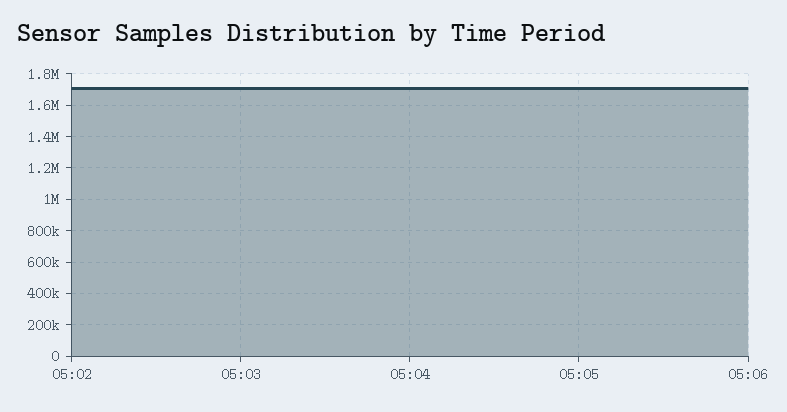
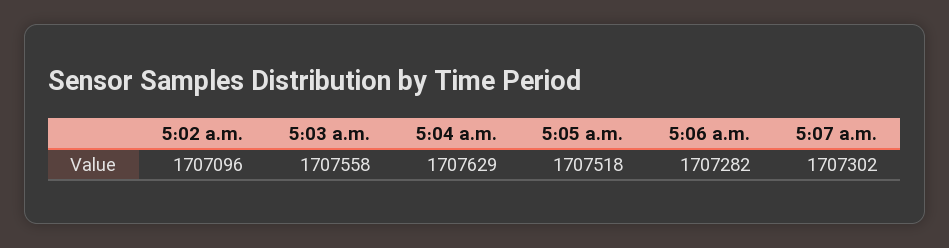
5:07 a.m.: none -> 1707302

